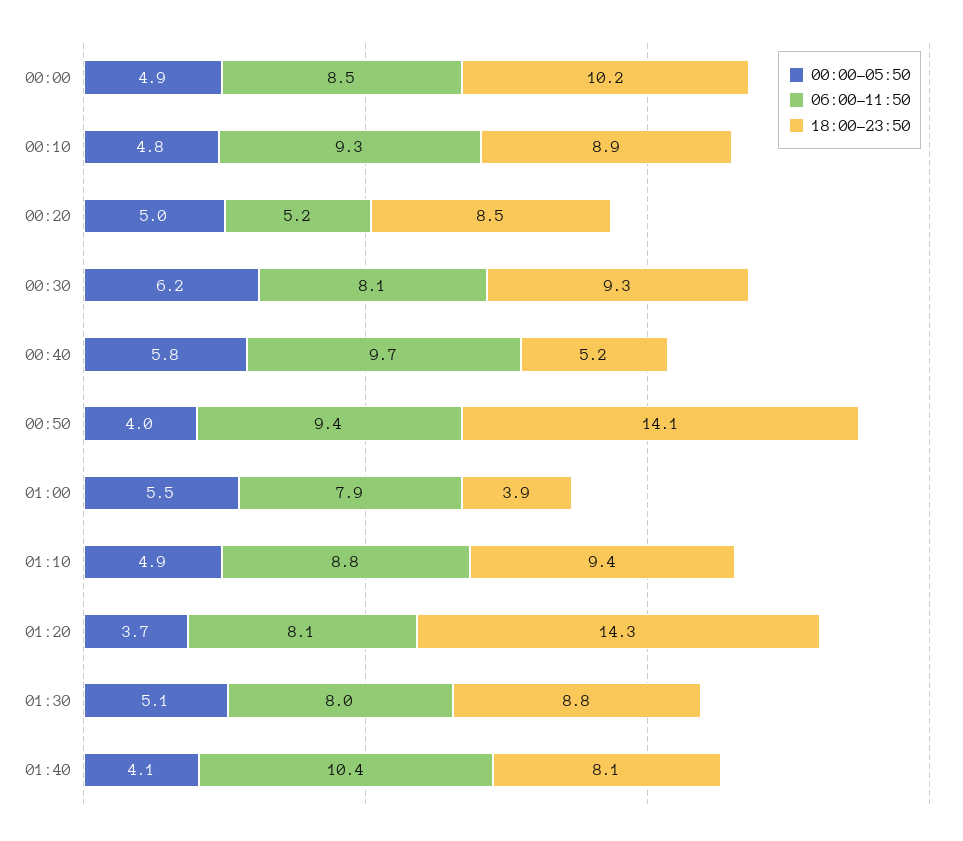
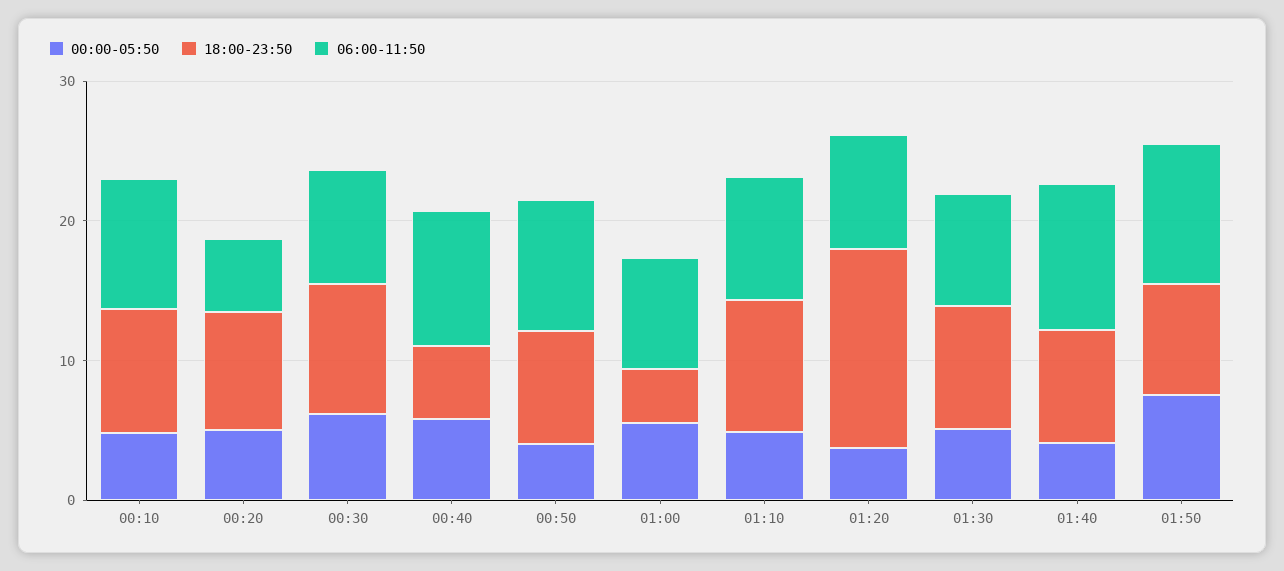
00:00-05:50, 00:00: 4.9 -> none
06:00-11:50, 00:00: 8.5 -> none
18:00-23:50, 00:00: 10.2 -> none
18:00-23:50, 00:50: 14.1 -> 8
00:00-05:50, 01:50: none -> 8
18:00-23:50, 01:50: none -> 8
06:00-11:50, 01:50: none -> 10

